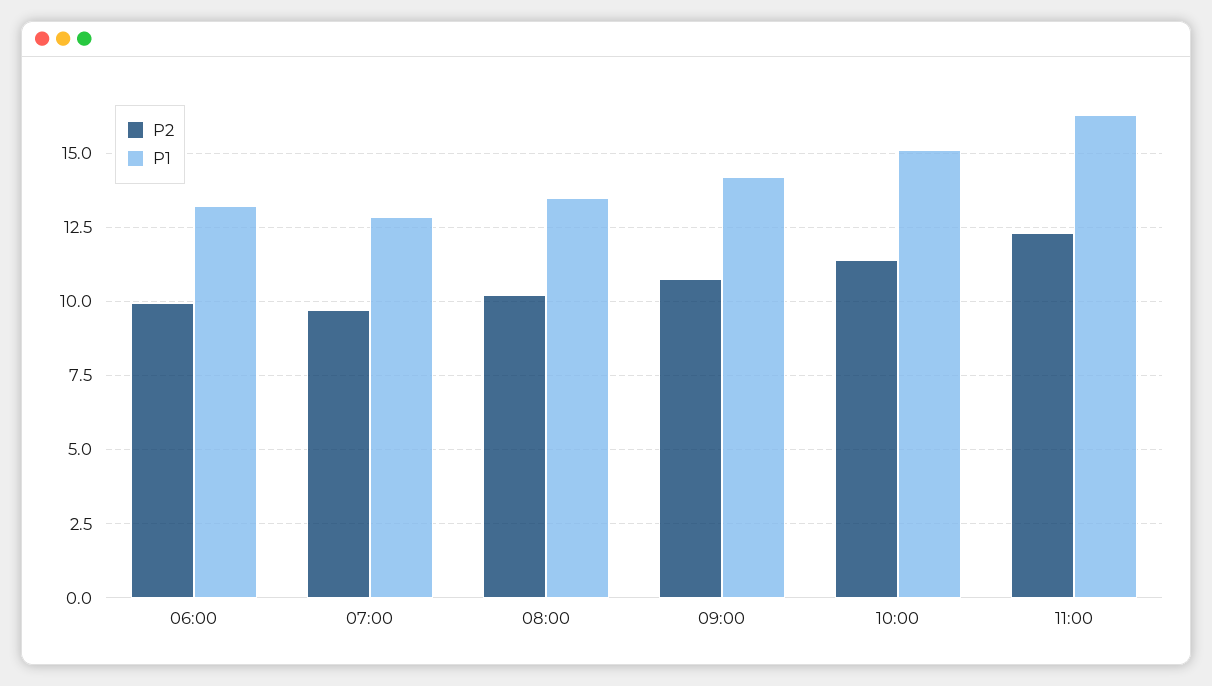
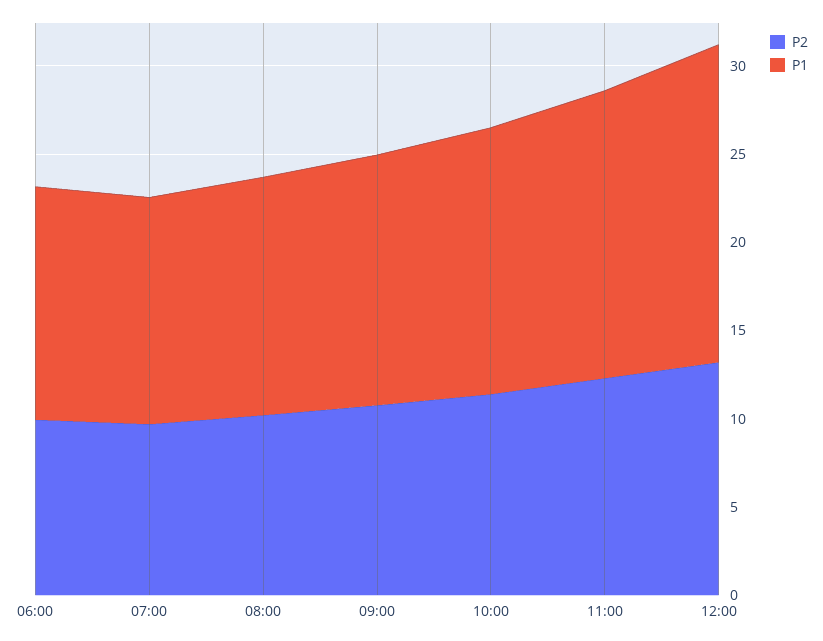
P2, 12:00: none -> 13
P1, 12:00: none -> 18

